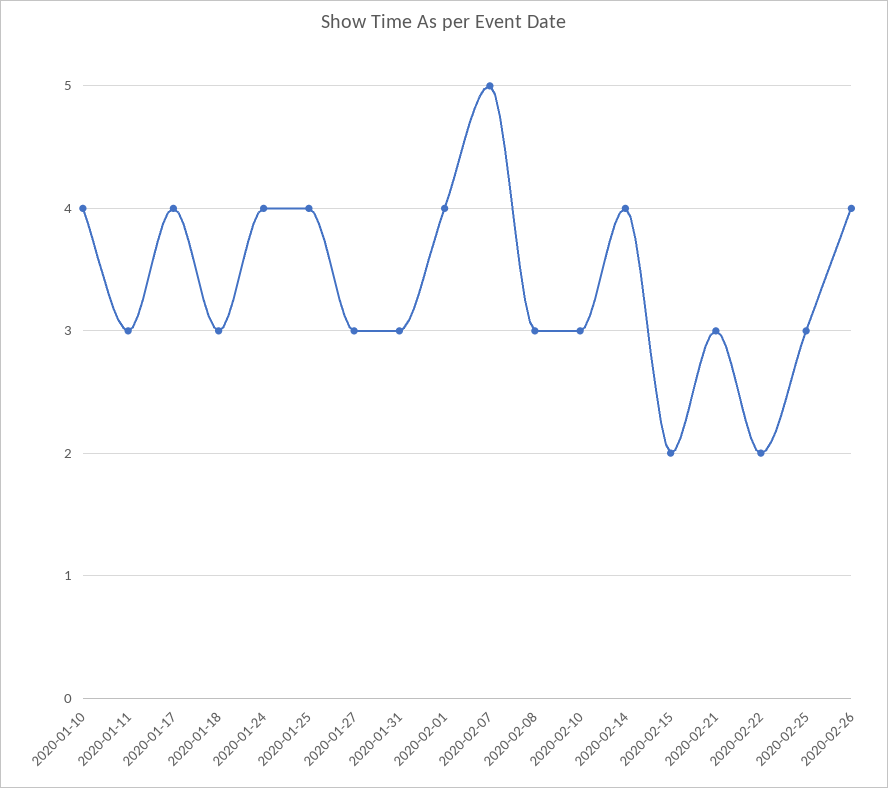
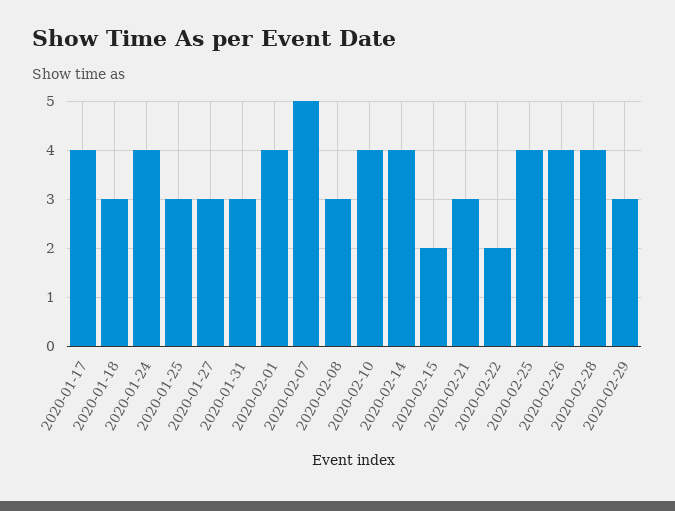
2020-01-10: 4 -> none
2020-01-11: 3 -> none
2020-01-25: 4 -> 3
2020-02-10: 3 -> 4
2020-02-25: 3 -> 4
2020-02-28: none -> 4
2020-02-29: none -> 3

